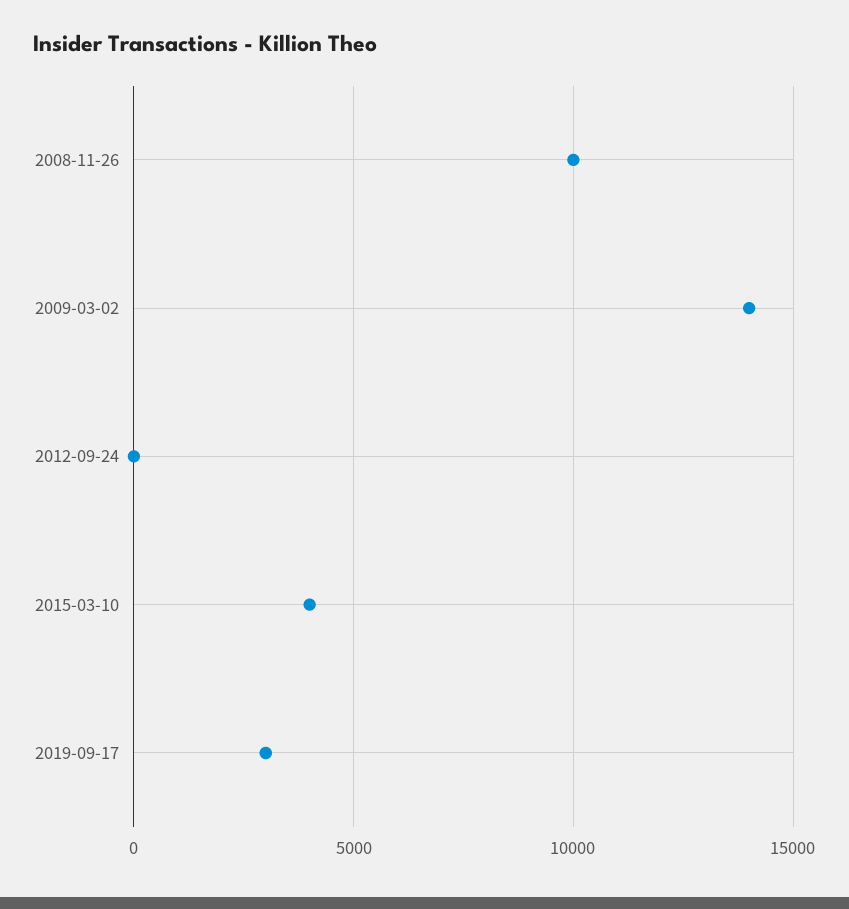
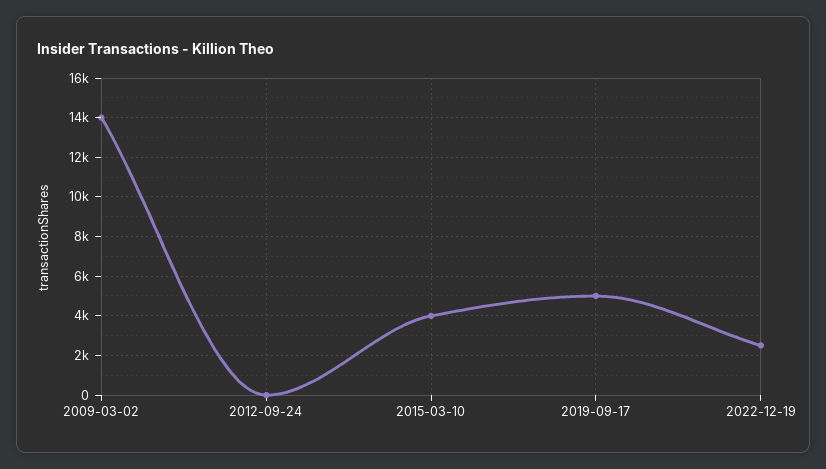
2008-11-26: 10000 -> none
2019-09-17: 3000 -> 5000
2022-12-19: none -> 2500

